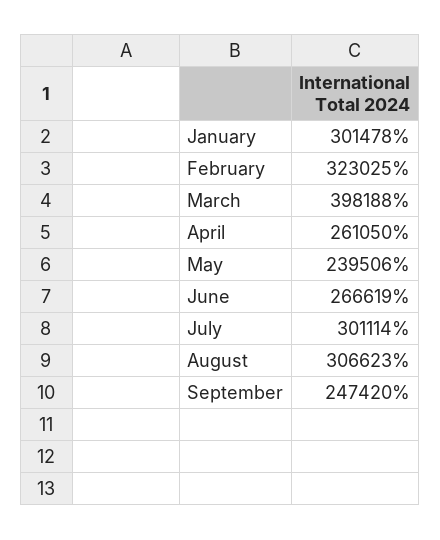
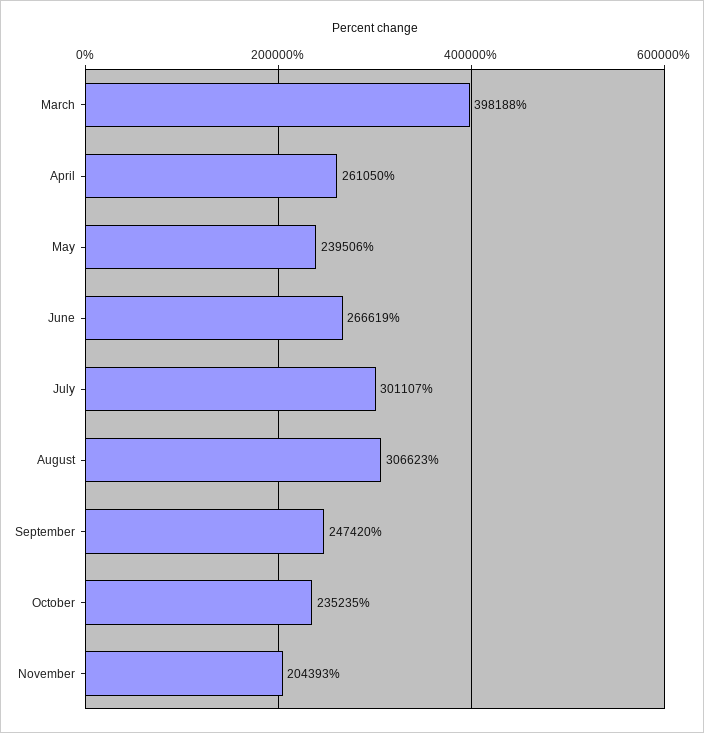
January: 301478 -> none
February: 323025 -> none
July: 301114 -> 301107
October: none -> 235235
November: none -> 204393

